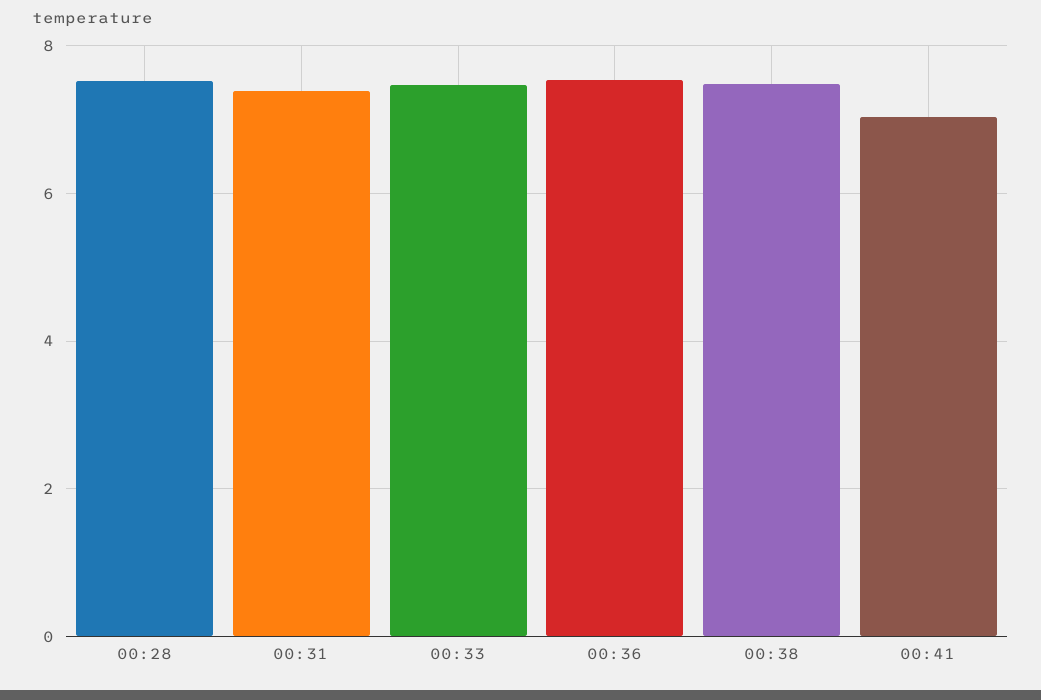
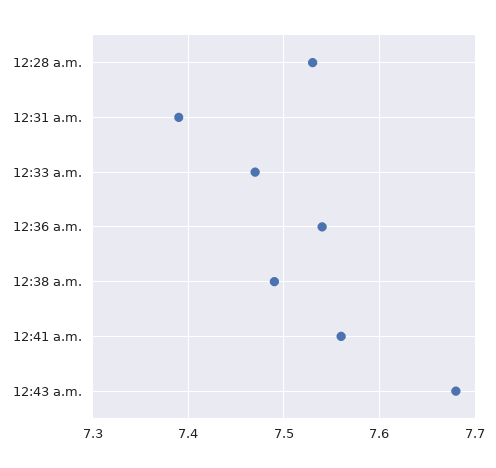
00:41: 7 -> 7.56
12:43 a.m.: none -> 7.68

